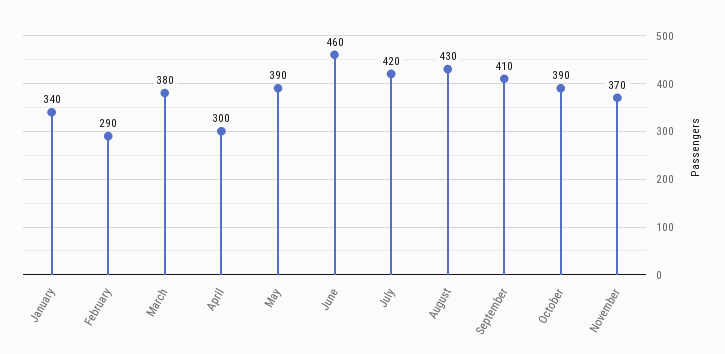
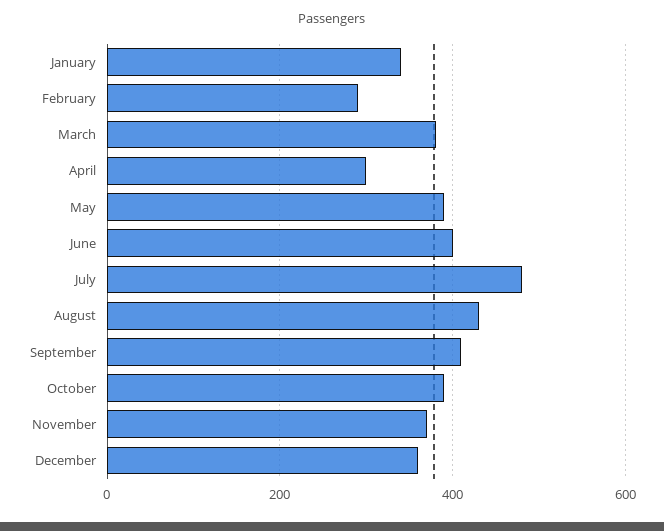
June: 460 -> 400
July: 420 -> 480
December: none -> 360

